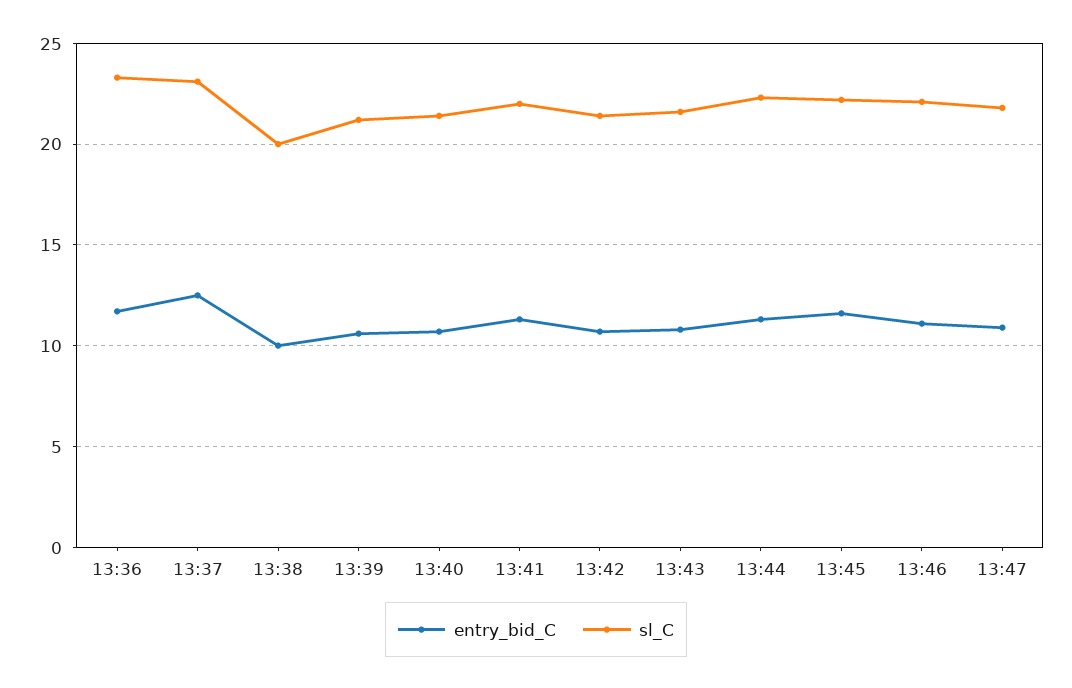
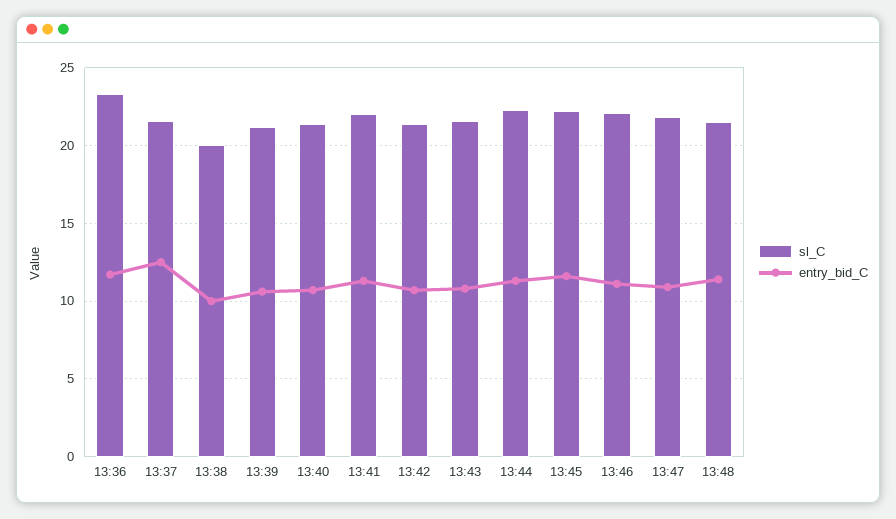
sl_C, 13:37: 23 -> 21.5
sl_C, 13:48: none -> 21.5
entry_bid_C, 13:48: none -> 11.5

